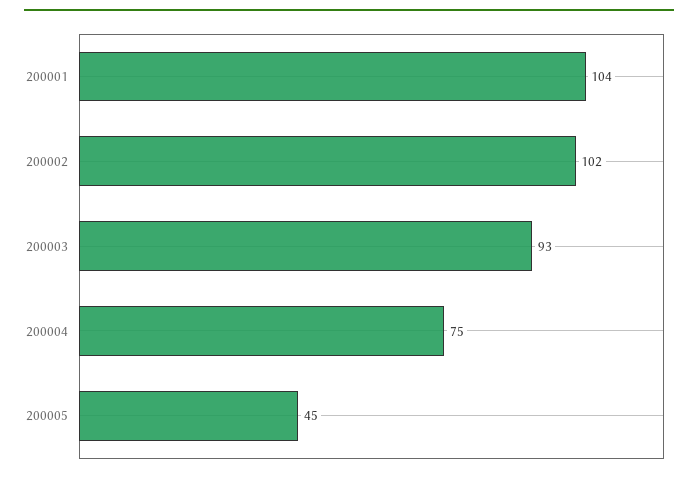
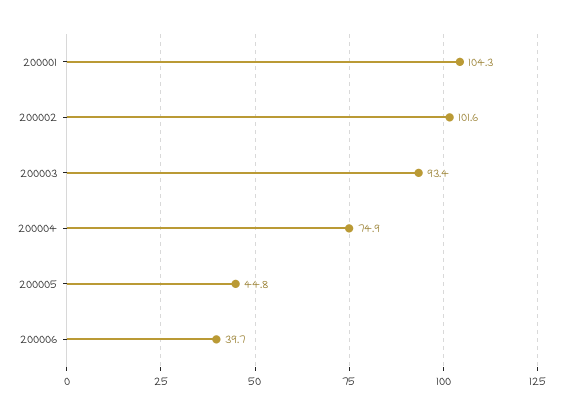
200006: none -> 39.7

